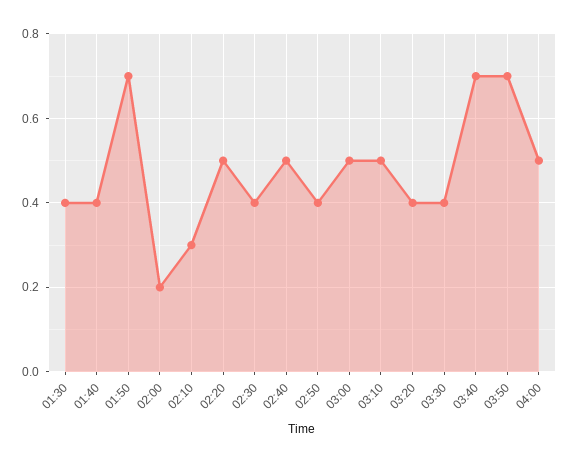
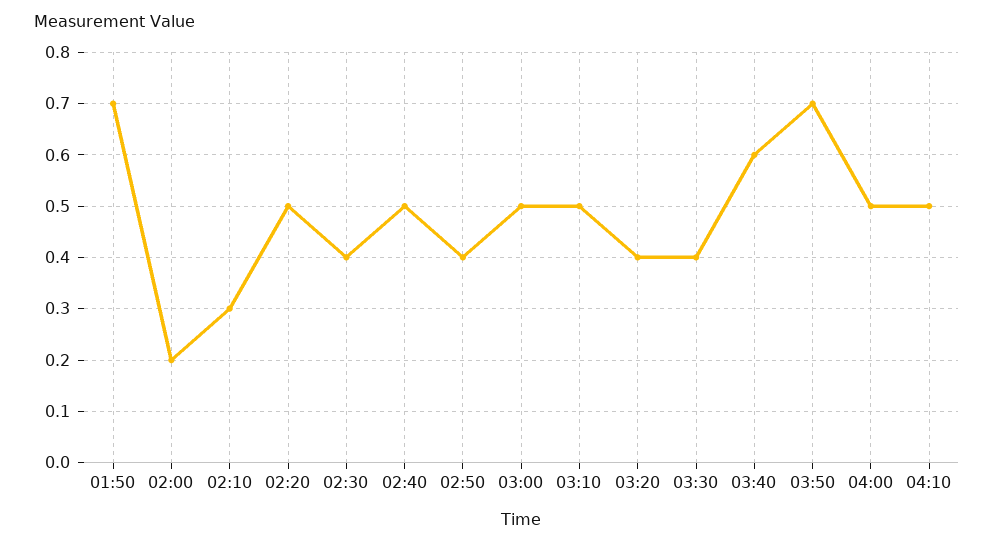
01:30: 0.4 -> none
01:40: 0.4 -> none
03:40: 0.7 -> 0.6
04:10: none -> 0.5

